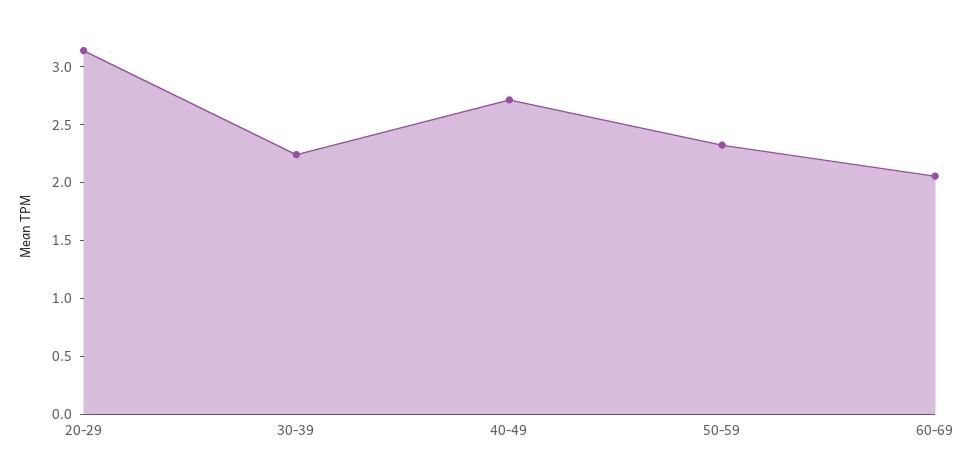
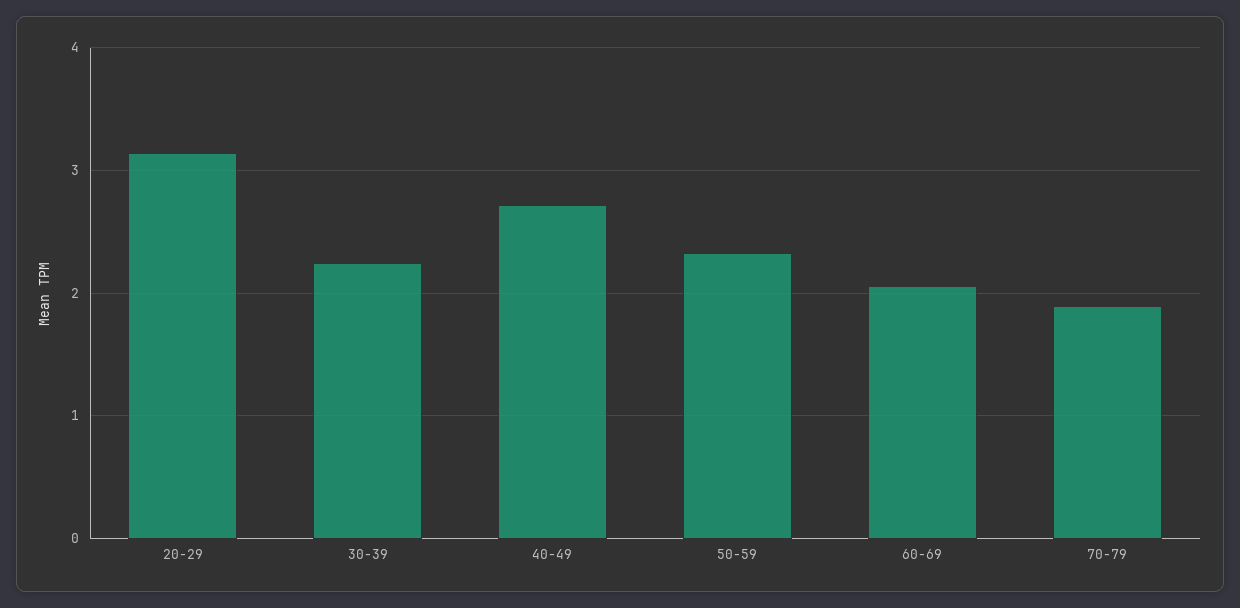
70-79: none -> 1.9

